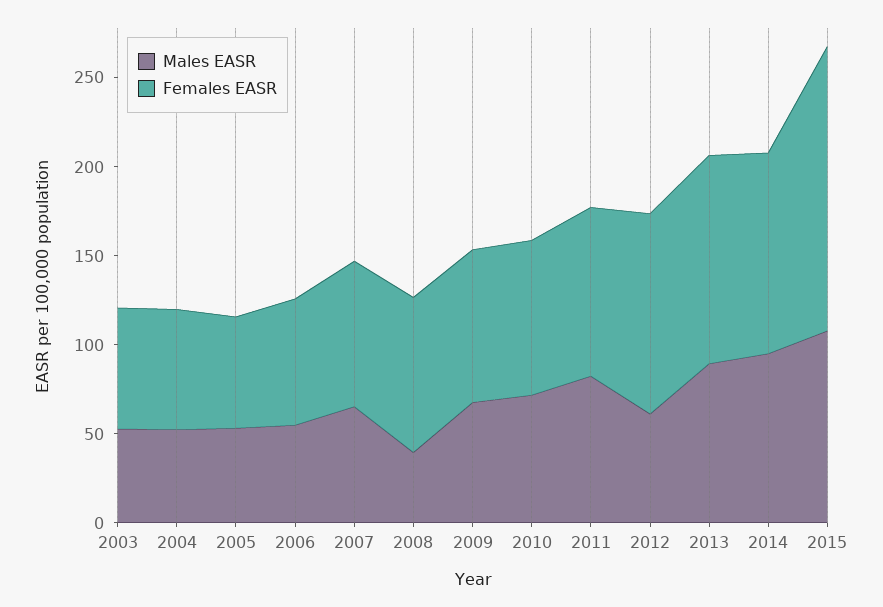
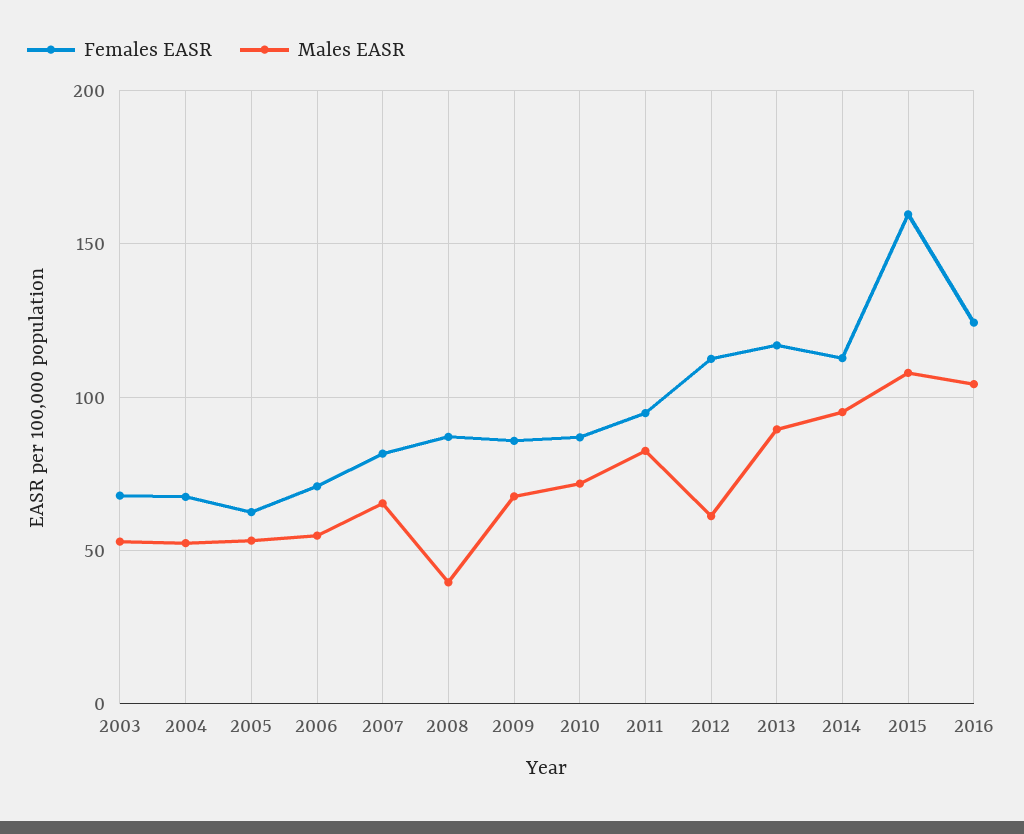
Females EASR, 2016: none -> 125
Males EASR, 2016: none -> 105

